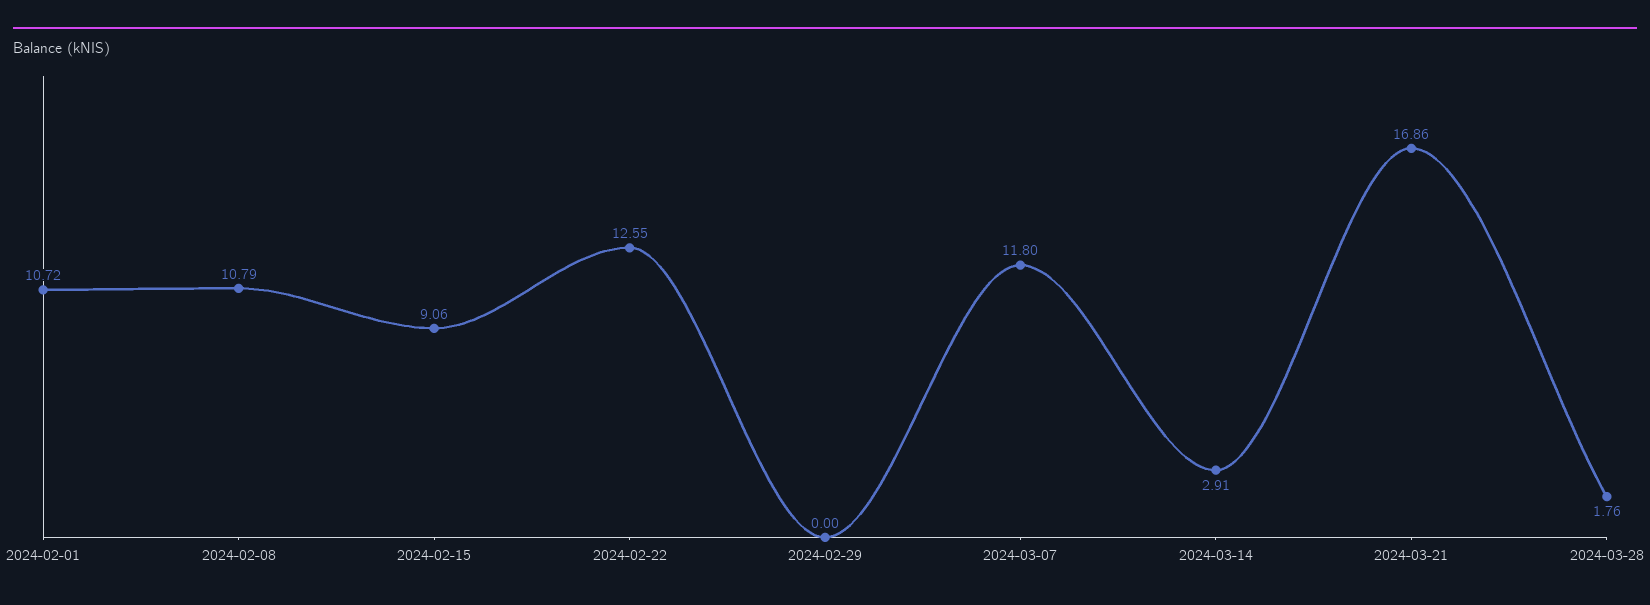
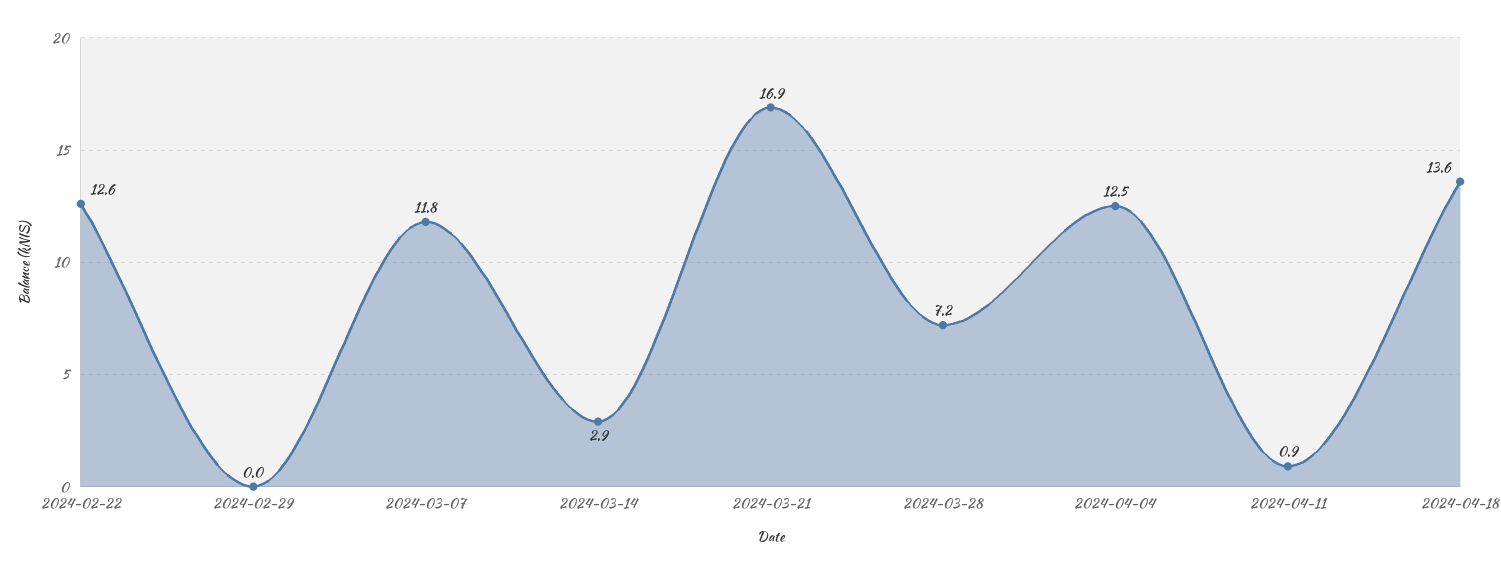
2024-02-01: 10.72 -> none
2024-02-08: 10.79 -> none
2024-02-15: 9.06 -> none
2024-03-28: 1.76 -> 7.2
2024-04-04: none -> 12.5
2024-04-11: none -> 0.9
2024-04-18: none -> 13.6

